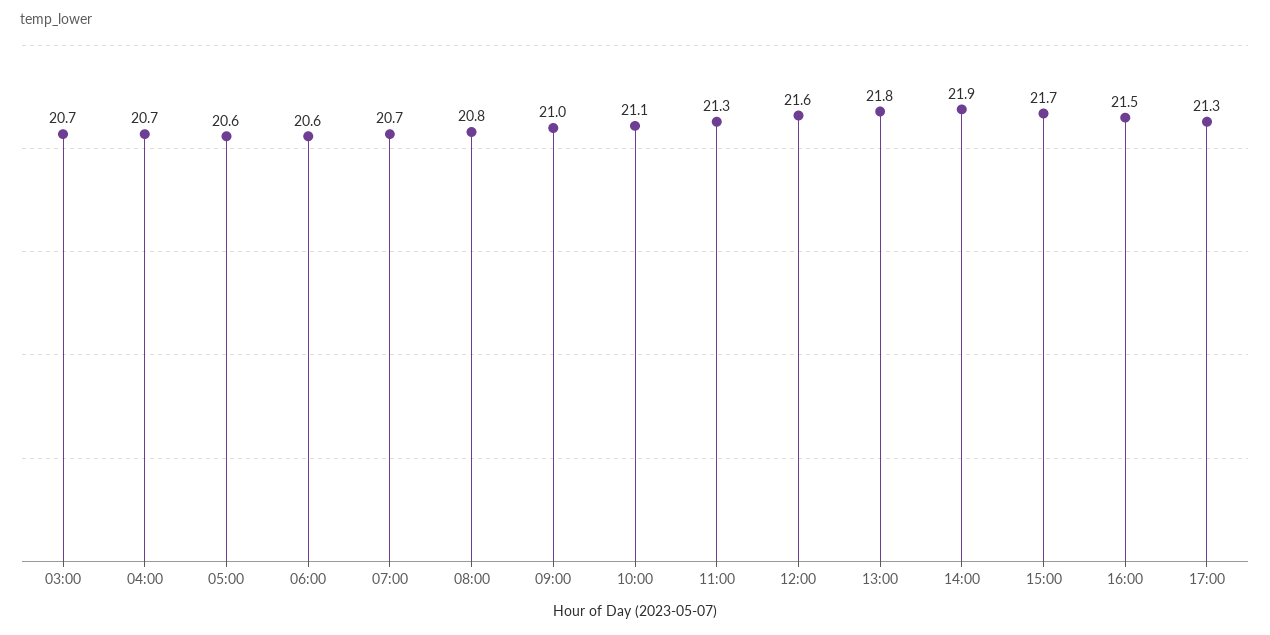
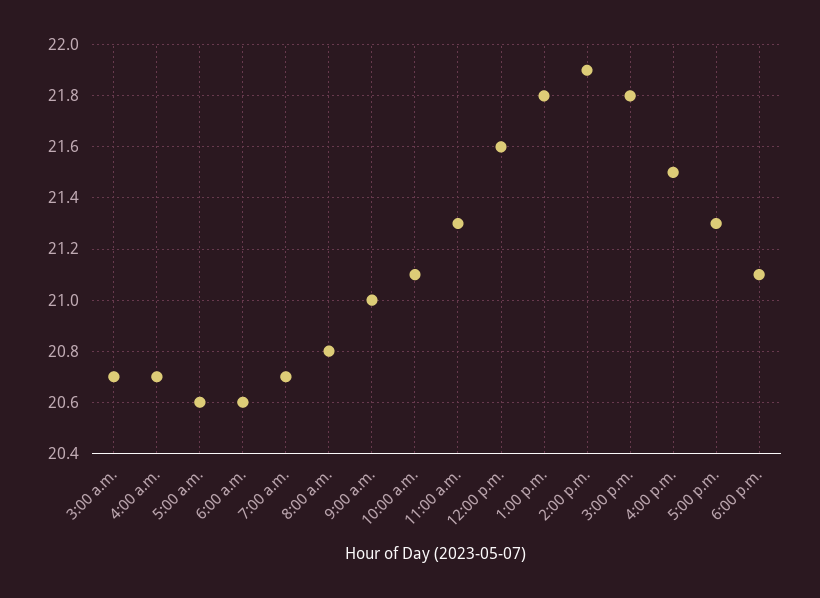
15:00: 21.7 -> 21.8
6:00 p.m.: none -> 21.1

